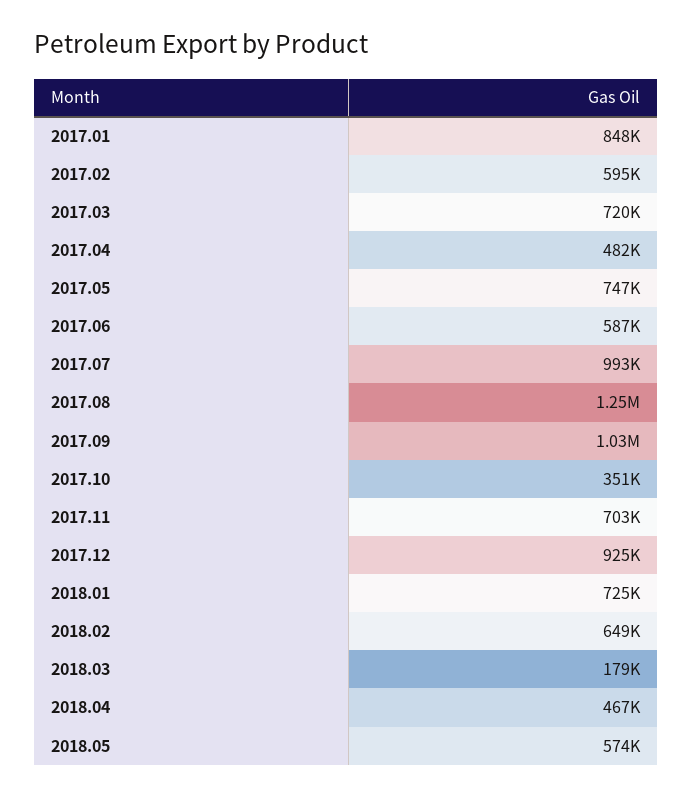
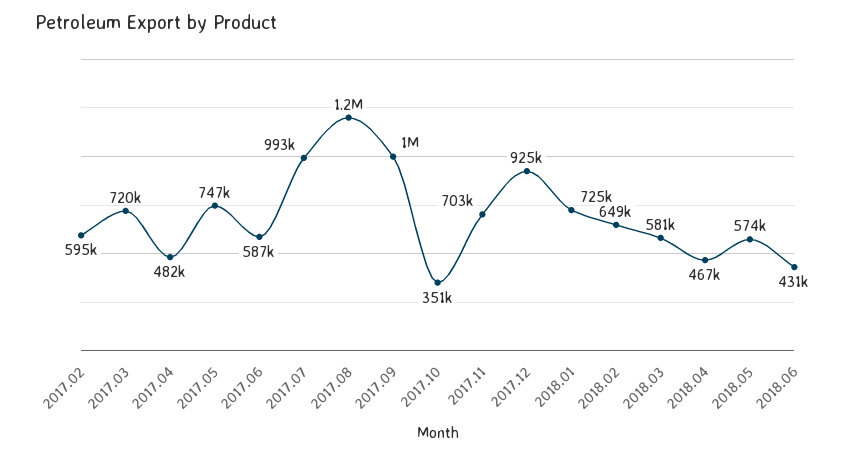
2017.01: 848000 -> none
2018.03: 179000 -> 581000
2018.06: none -> 431000

